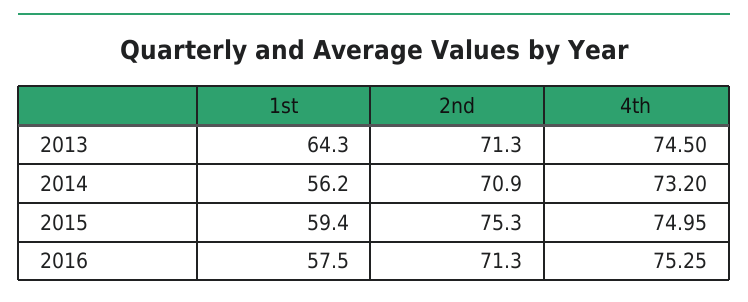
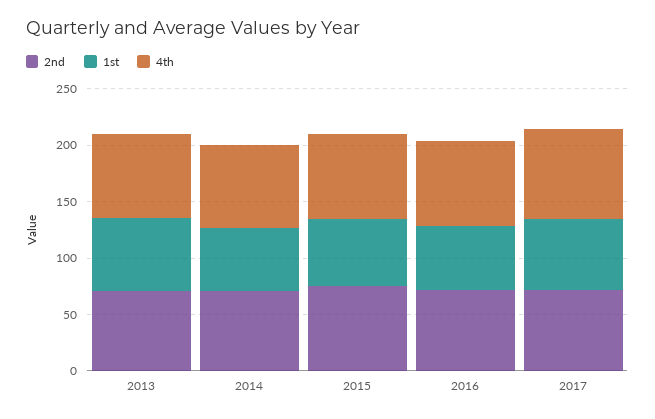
2nd, 2017: none -> 70
1st, 2017: none -> 60
4th, 2017: none -> 80

